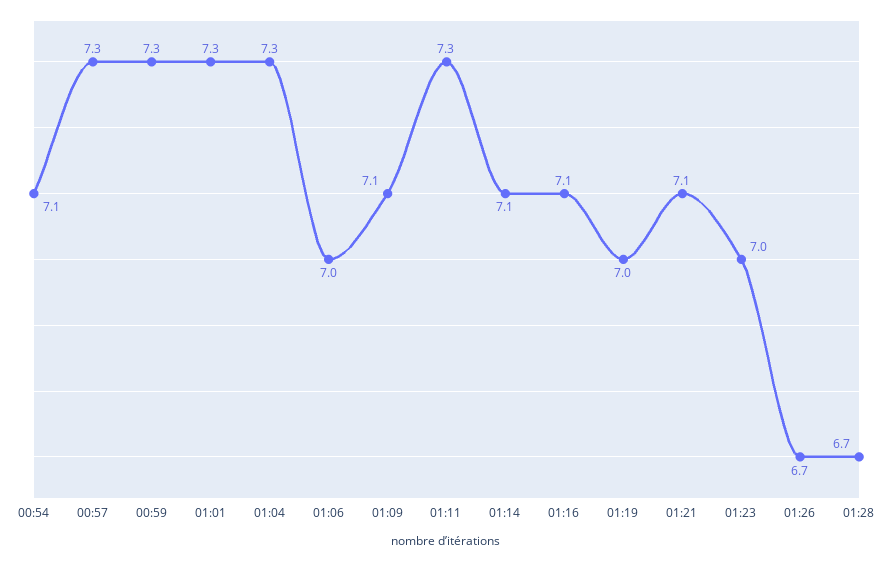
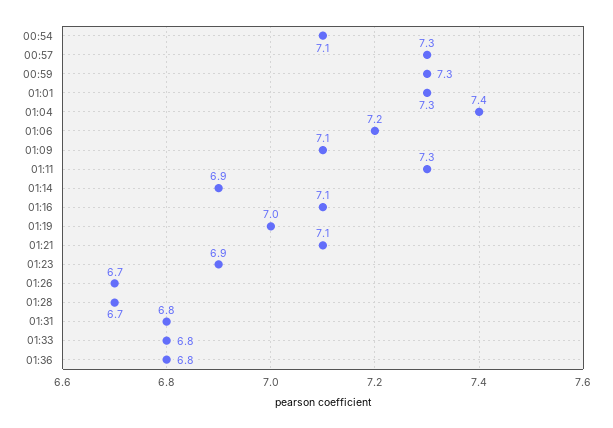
01:04: 7.3 -> 7.4
01:06: 7 -> 7.2
01:14: 7.1 -> 6.9
01:23: 7 -> 6.9
01:31: none -> 6.8
01:33: none -> 6.8
01:36: none -> 6.8

